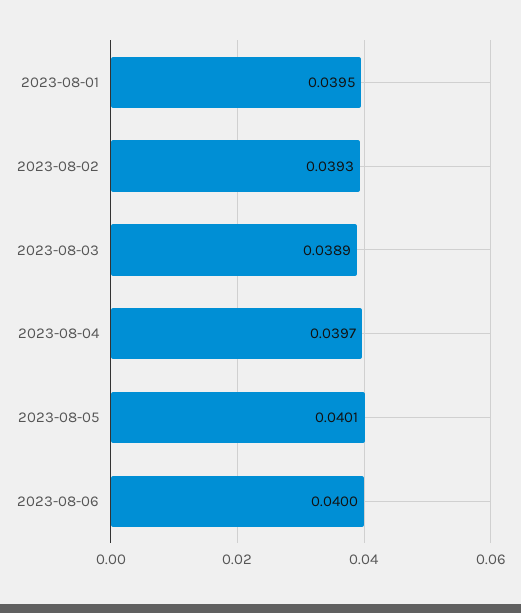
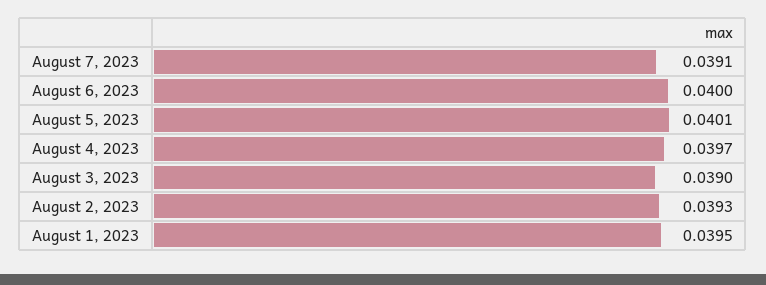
2023-08-03: 0.0389 -> 0.039
August 7, 2023: none -> 0.0391

